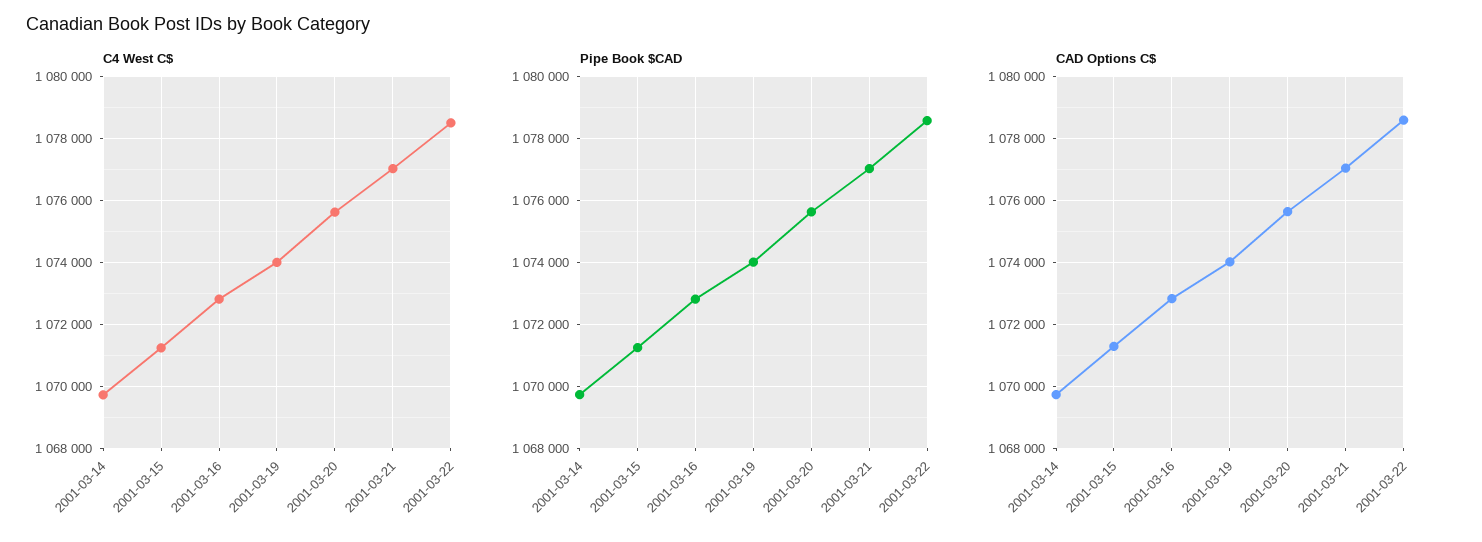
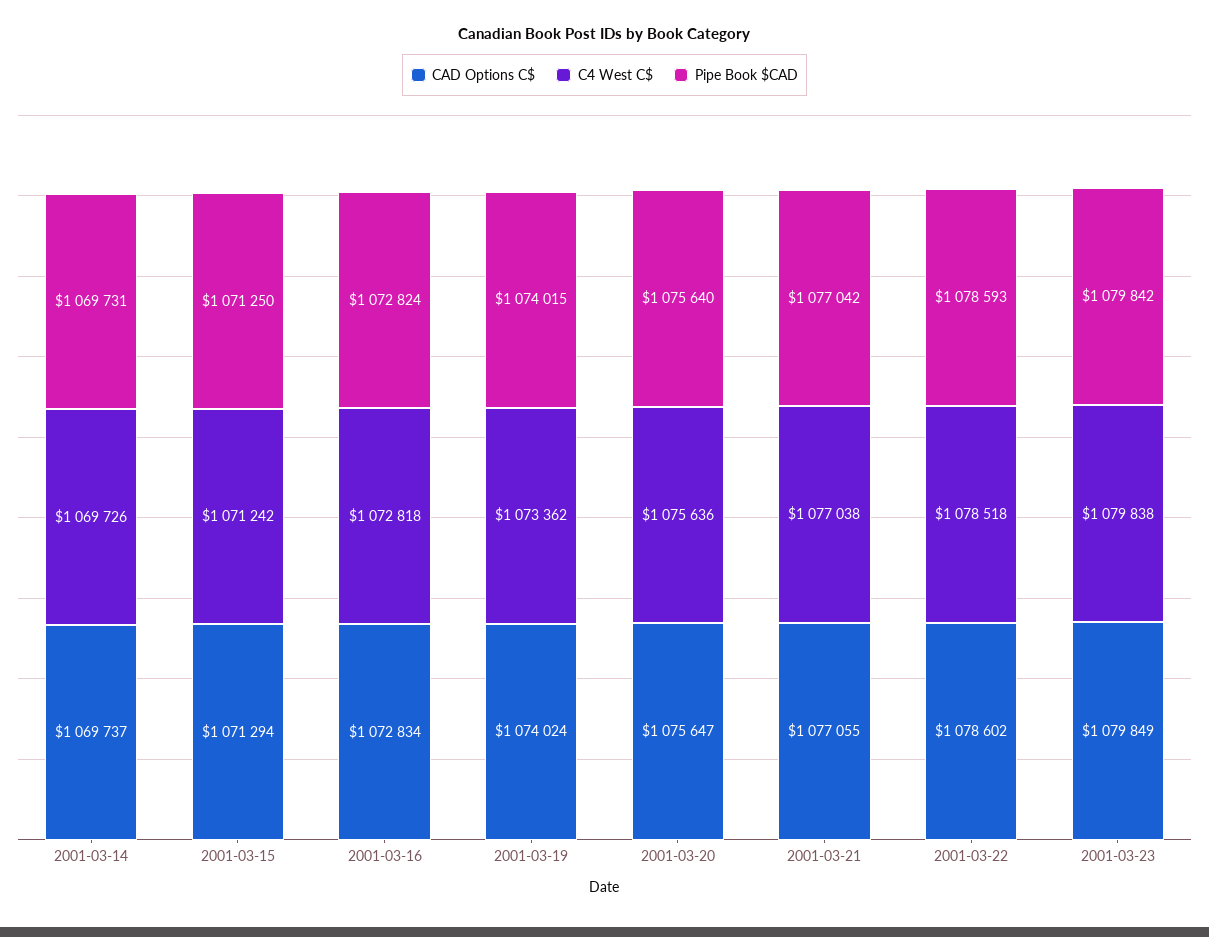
C4 West C$, 2001-03-19: 1074000 -> 1073362
CAD Options C$, 2001-03-23: none -> 1079849
C4 West C$, 2001-03-23: none -> 1079838
Pipe Book $CAD, 2001-03-23: none -> 1079842

